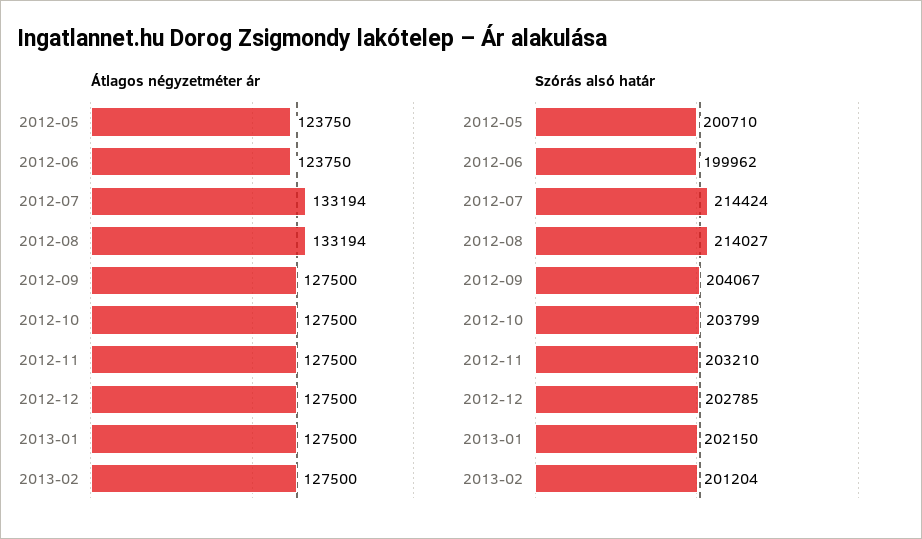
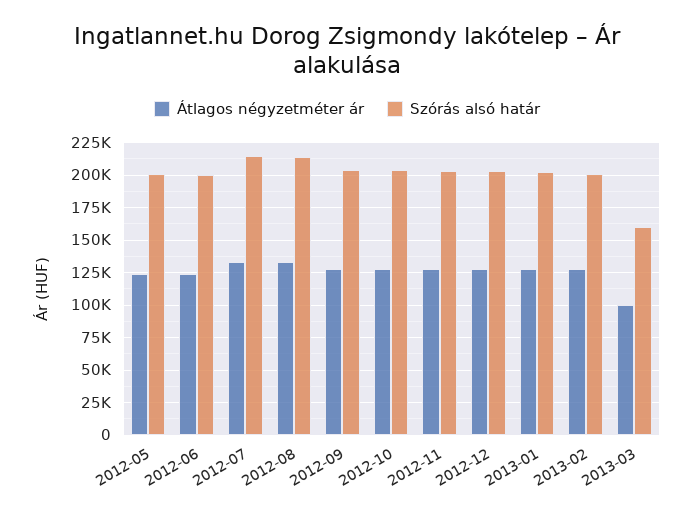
Átlagos négyzetméter ár, 2013-03: none -> 100000
Szórás alsó határ, 2013-03: none -> 160000

